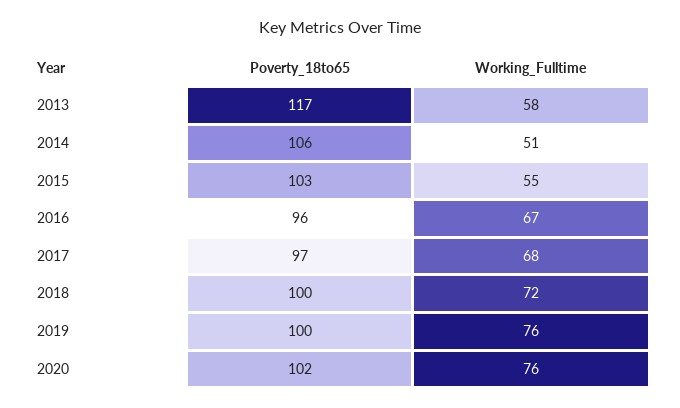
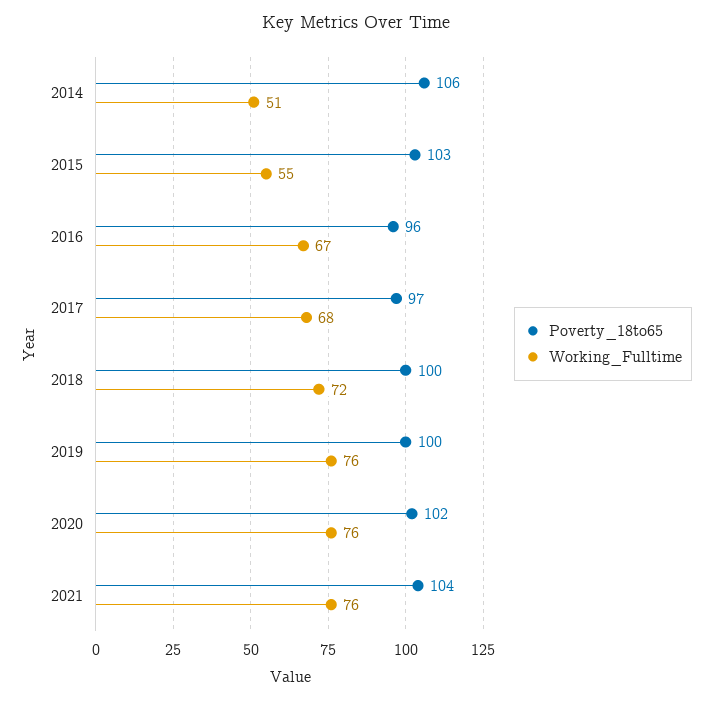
Poverty_18to65, 2013: 117 -> none
Working_Fulltime, 2013: 58 -> none
Poverty_18to65, 2021: none -> 104
Working_Fulltime, 2021: none -> 76

